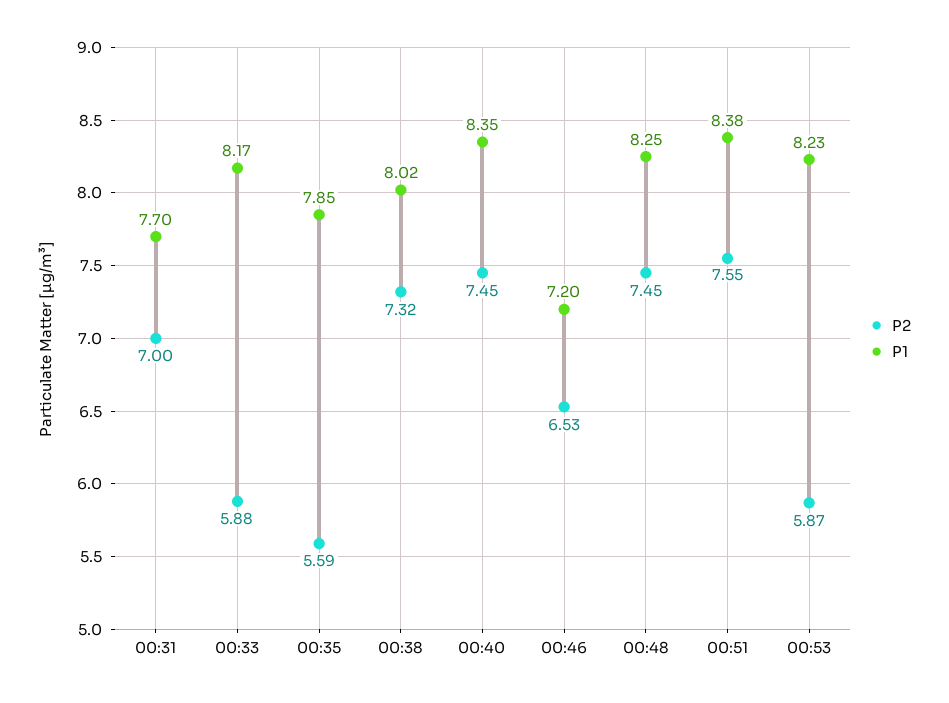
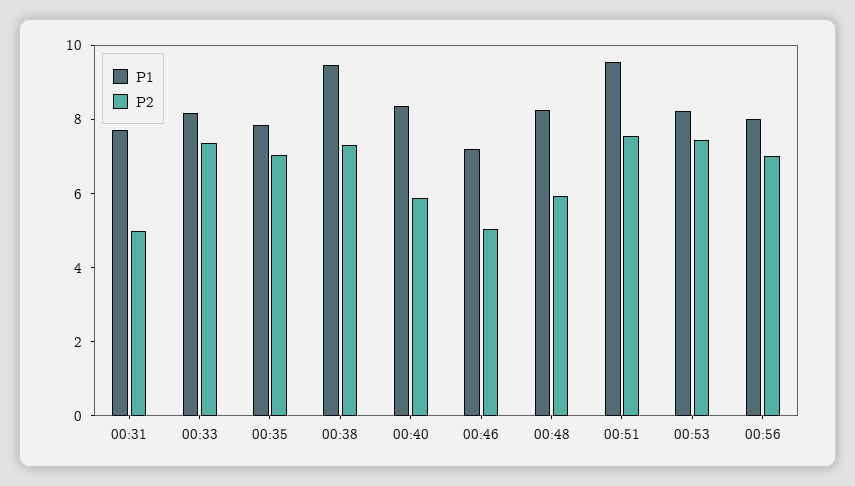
P2, 00:31: 7 -> 5
P2, 00:33: 5.88 -> 7.5
P2, 00:35: 5.59 -> 7
P1, 00:38: 8.02 -> 9.5
P2, 00:40: 7.45 -> 6
P2, 00:46: 6.53 -> 5
P2, 00:48: 7.45 -> 6
P1, 00:51: 8.38 -> 9.5
P2, 00:53: 5.87 -> 7.5
P1, 00:56: none -> 8
P2, 00:56: none -> 7

